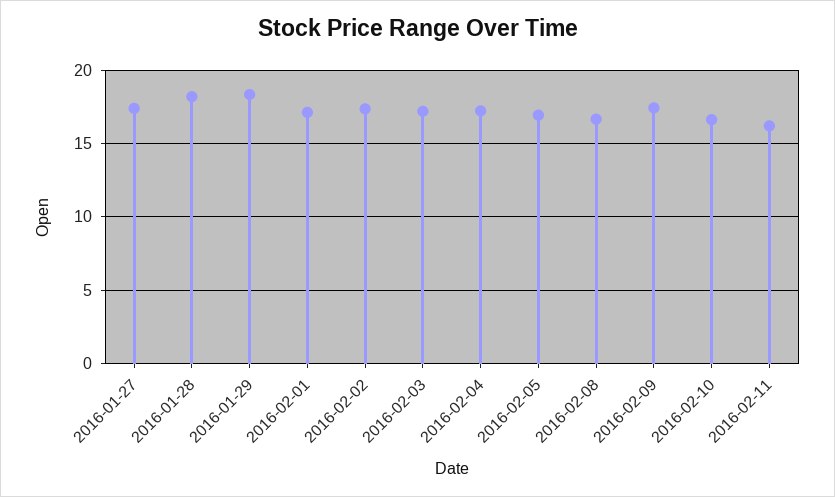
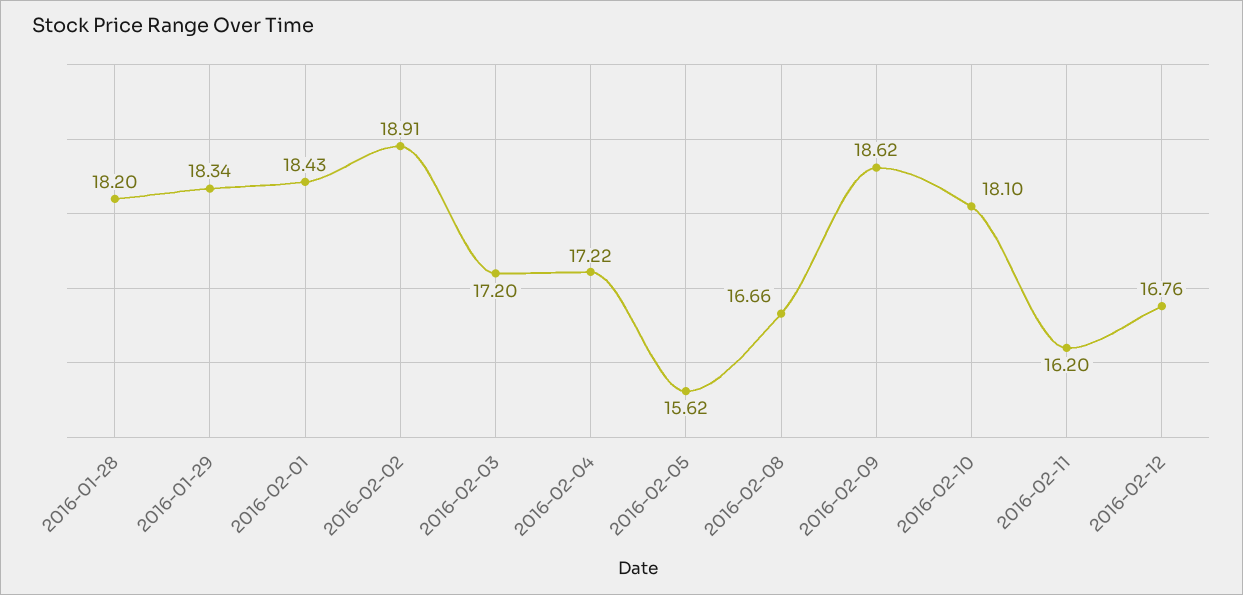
2016-01-27: 17.5 -> none
2016-02-01: 17 -> 18.43
2016-02-02: 17.5 -> 18.91
2016-02-05: 17 -> 15.62
2016-02-09: 17.5 -> 18.62
2016-02-10: 16.5 -> 18.1
2016-02-12: none -> 16.76

